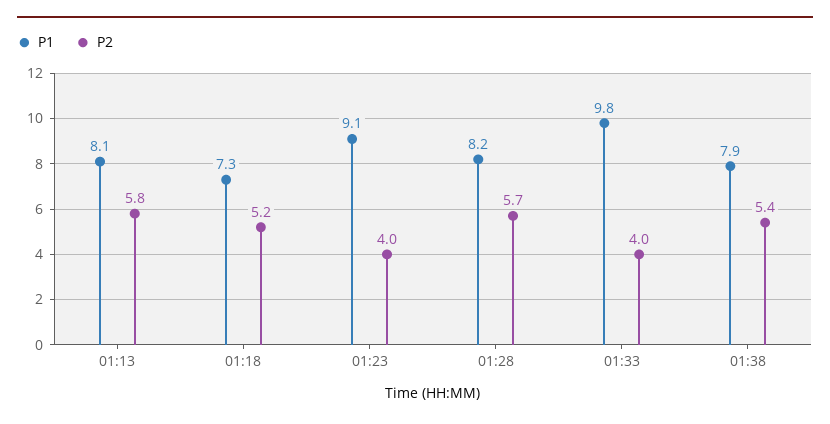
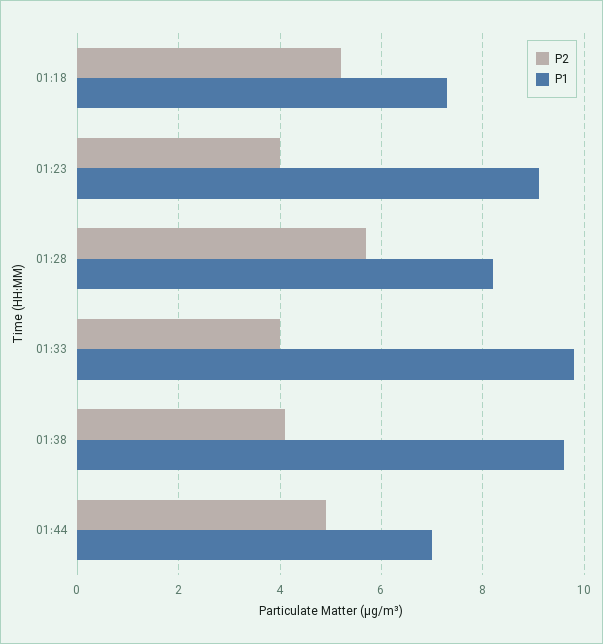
P1, 01:13: 8.1 -> none
P2, 01:13: 5.8 -> none
P1, 01:38: 7.9 -> 9.5
P2, 01:38: 5.4 -> 4
P2, 01:44: none -> 5
P1, 01:44: none -> 7

